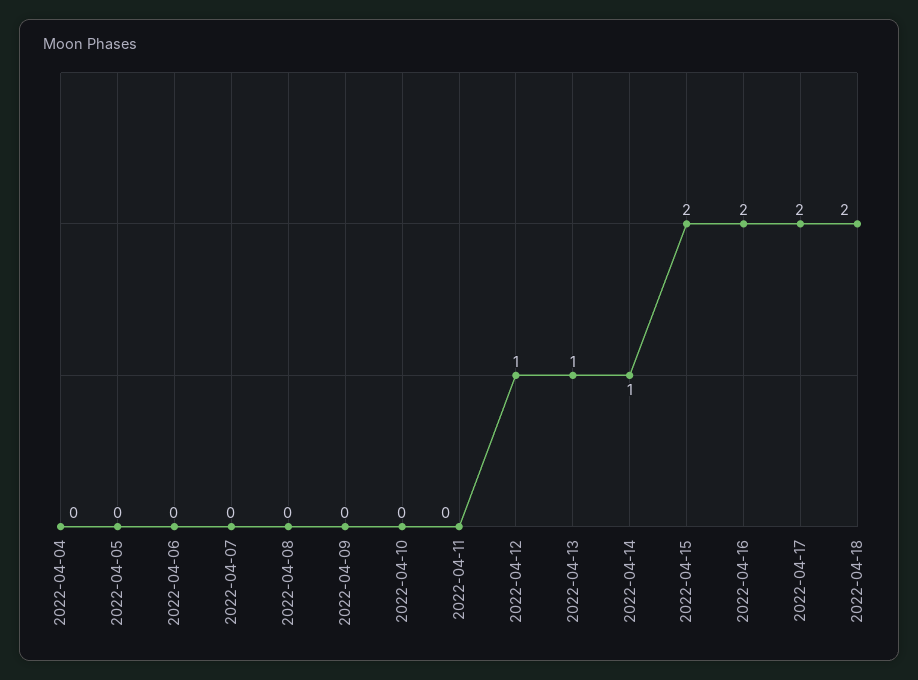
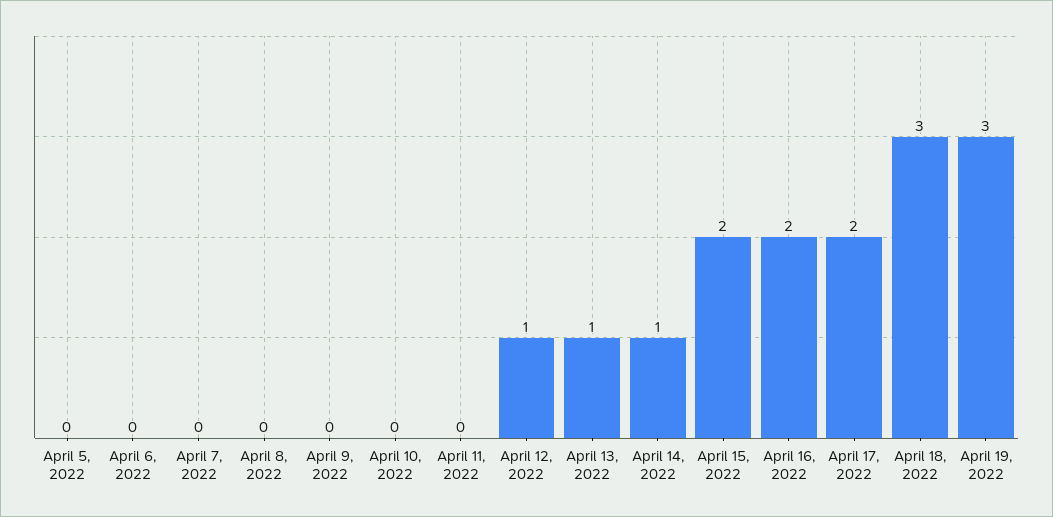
2022-04-04: 0 -> none
2022-04-18: 2 -> 3
April 19, 2022: none -> 3

